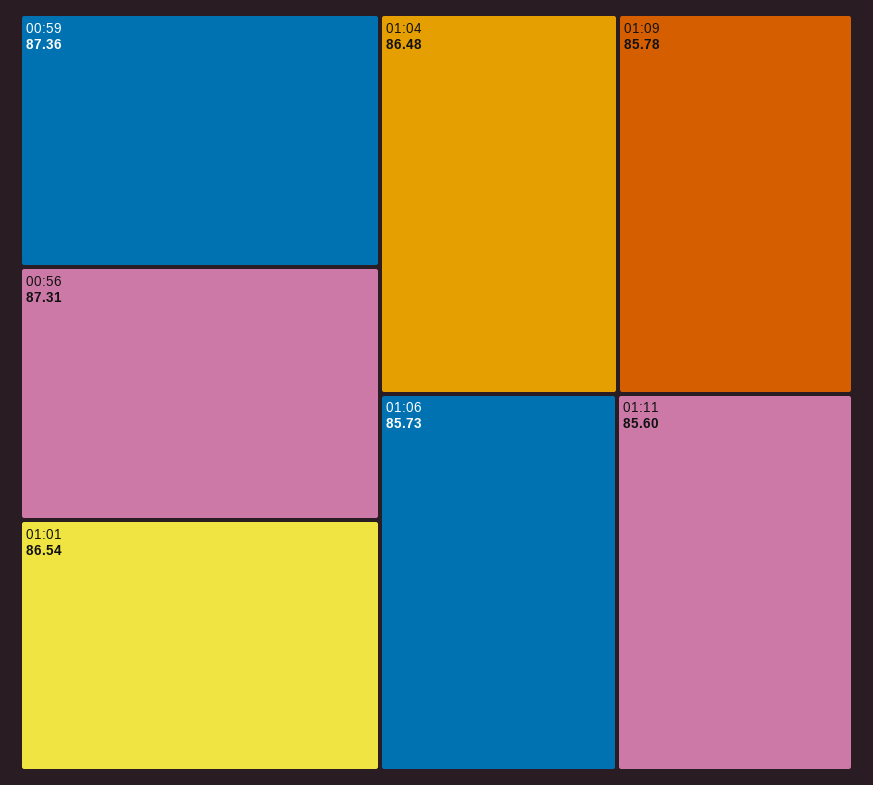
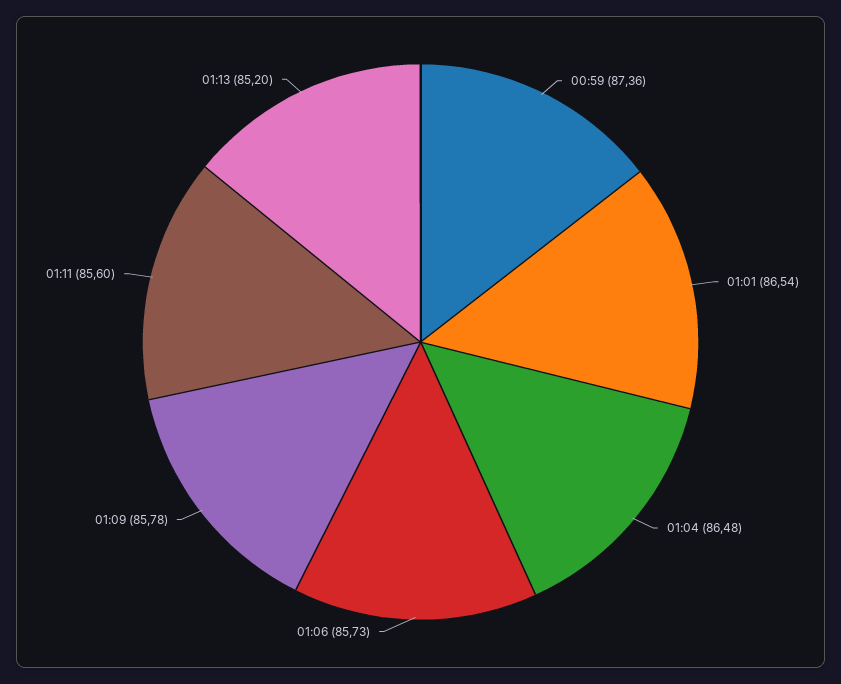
00:56: 87.31 -> none
01:13: none -> 85.2

